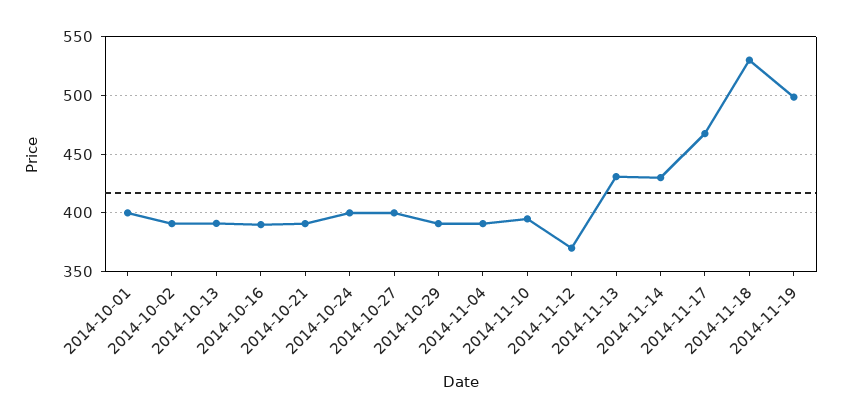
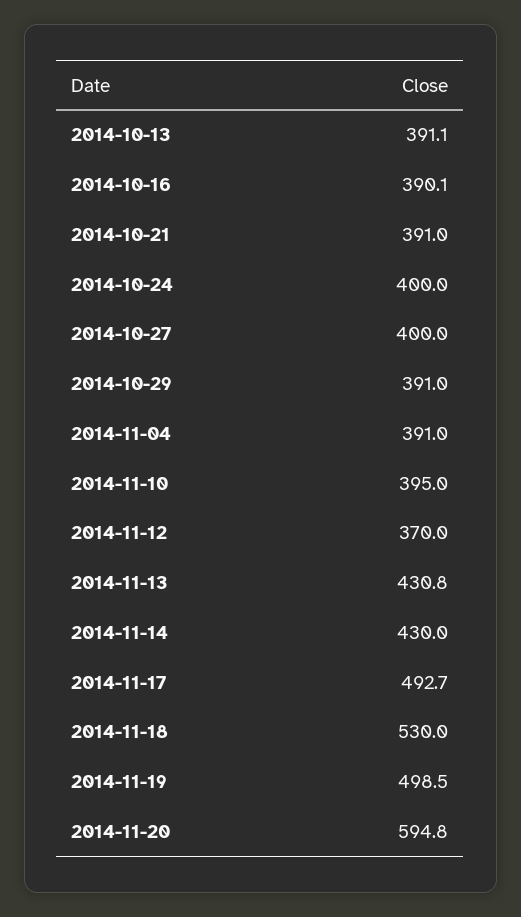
2014-10-01: 400 -> none
2014-10-02: 390 -> none
2014-11-17: 470 -> 492.7
2014-11-20: none -> 594.8

